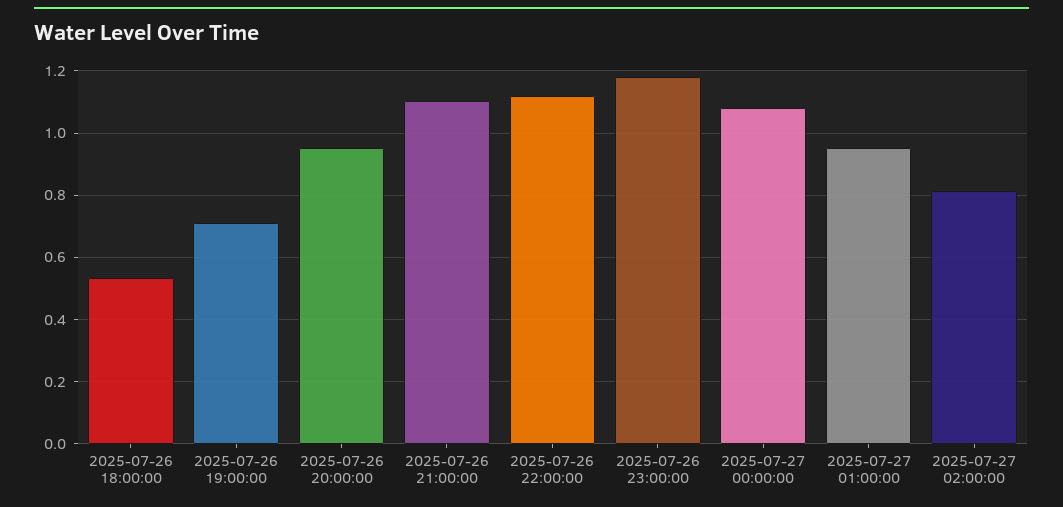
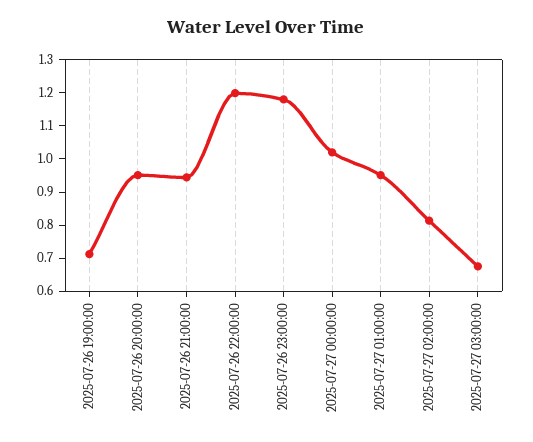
2025-07-26 18:00:00: 0.54 -> none
2025-07-26 21:00:00: 1.1 -> 0.95
2025-07-26 22:00:00: 1.12 -> 1.2
2025-07-27 00:00:00: 1.08 -> 1.025
2025-07-27 03:00:00: none -> 0.675

